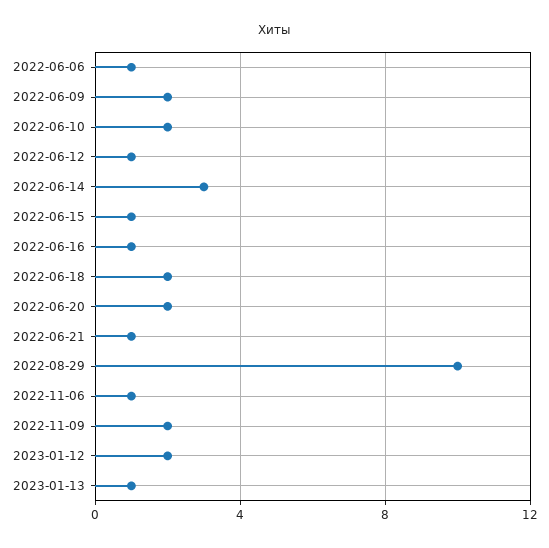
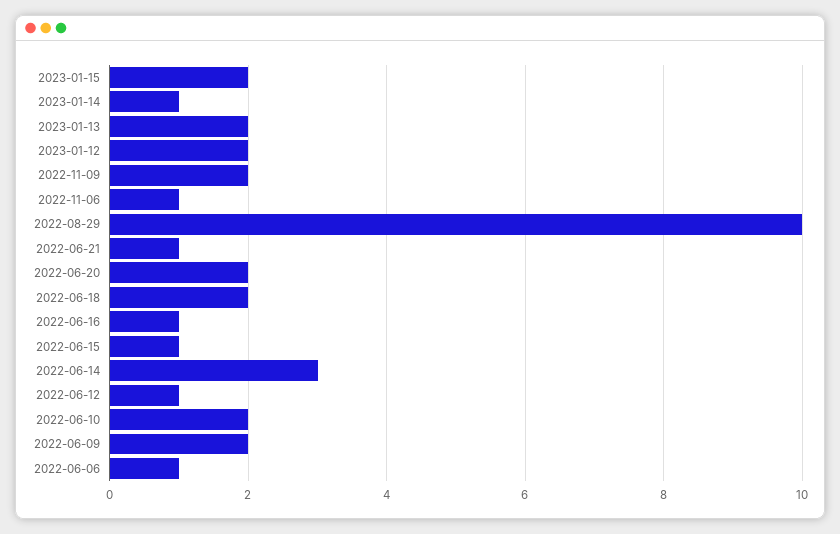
2023-01-13: 1 -> 2
2023-01-15: none -> 2
2023-01-14: none -> 1

